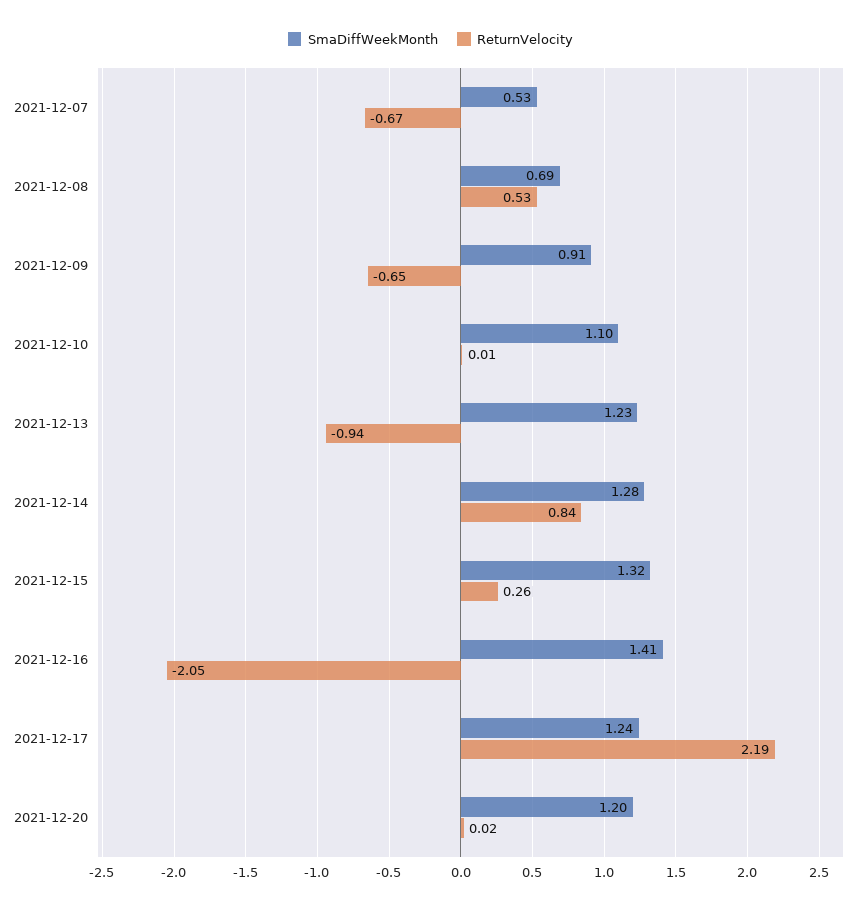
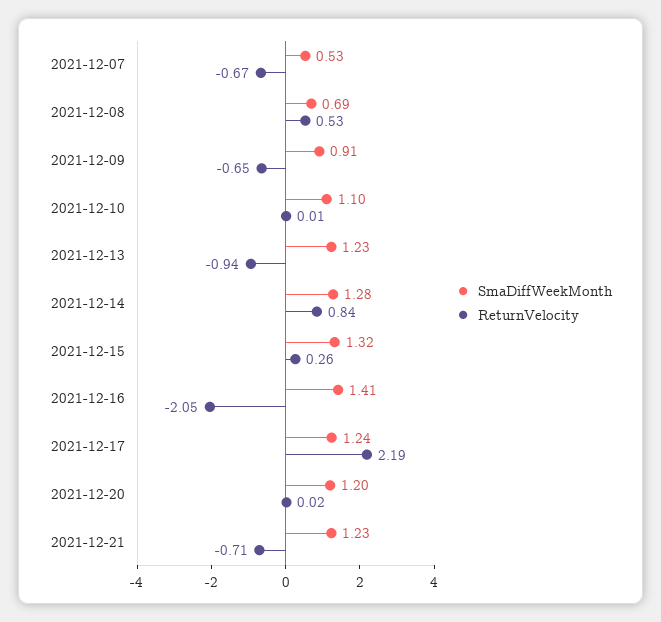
SmaDiffWeekMonth, 2021-12-21: none -> 1.23
ReturnVelocity, 2021-12-21: none -> -0.71

